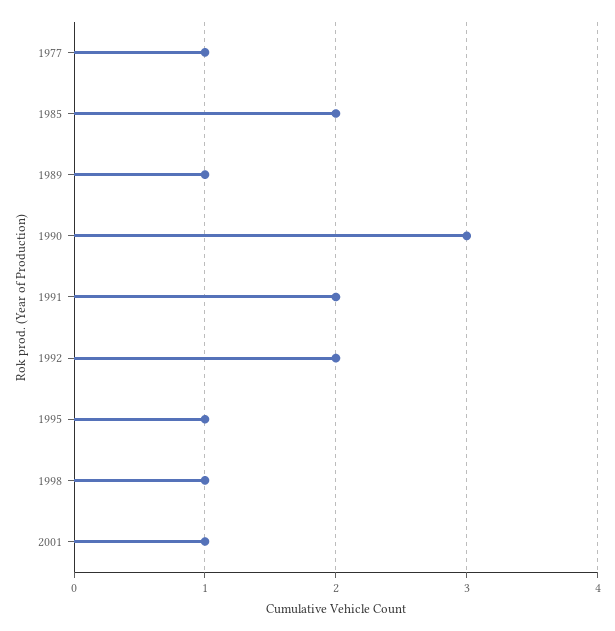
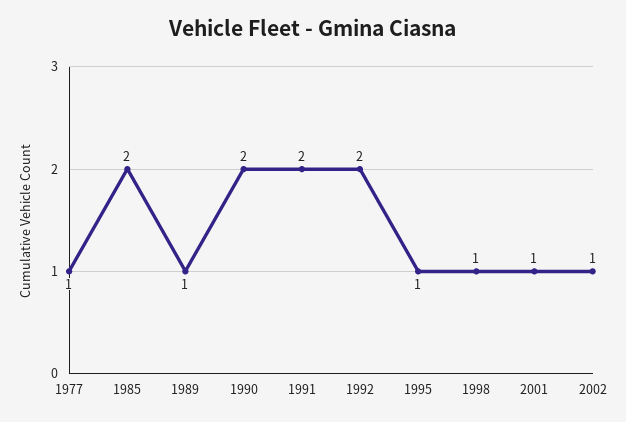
1990: 3 -> 2
2002: none -> 1

